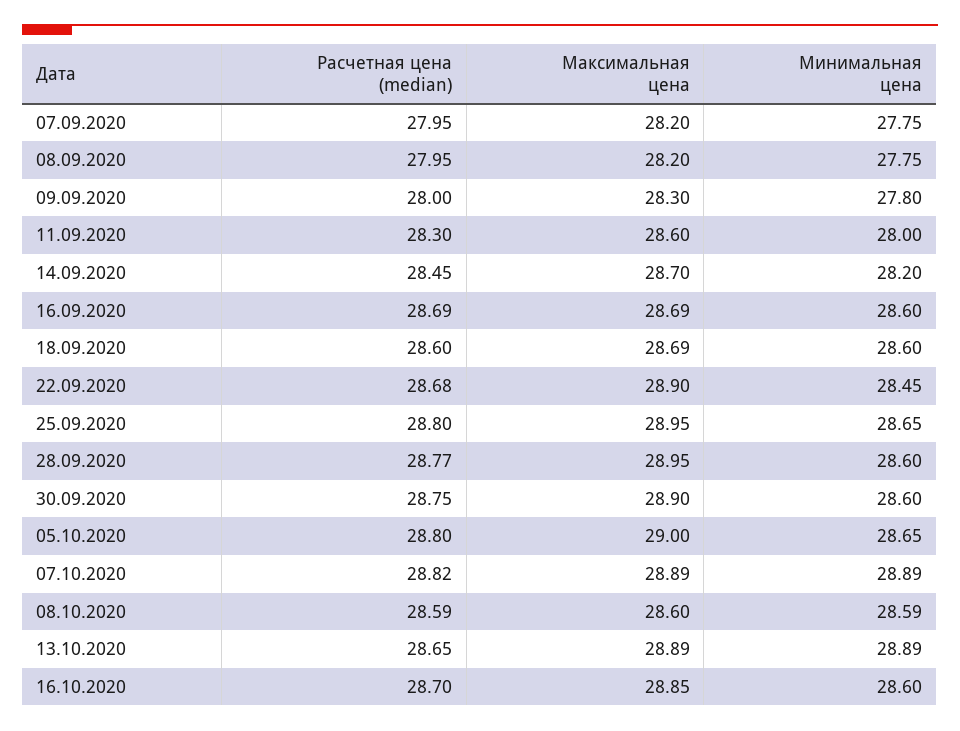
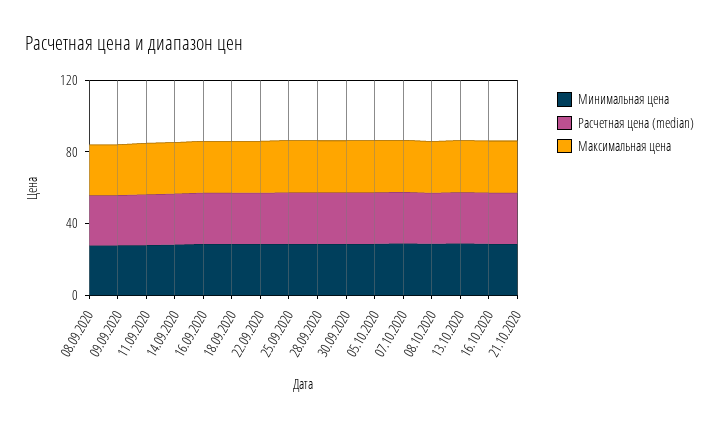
Расчетная цена (median), 07.09.2020: 27.95 -> none
Максимальная цена, 07.09.2020: 28.2 -> none
Минимальная цена, 07.09.2020: 27.75 -> none
Минимальная цена, 21.10.2020: none -> 30
Расчетная цена (median), 21.10.2020: none -> 30
Максимальная цена, 21.10.2020: none -> 30

